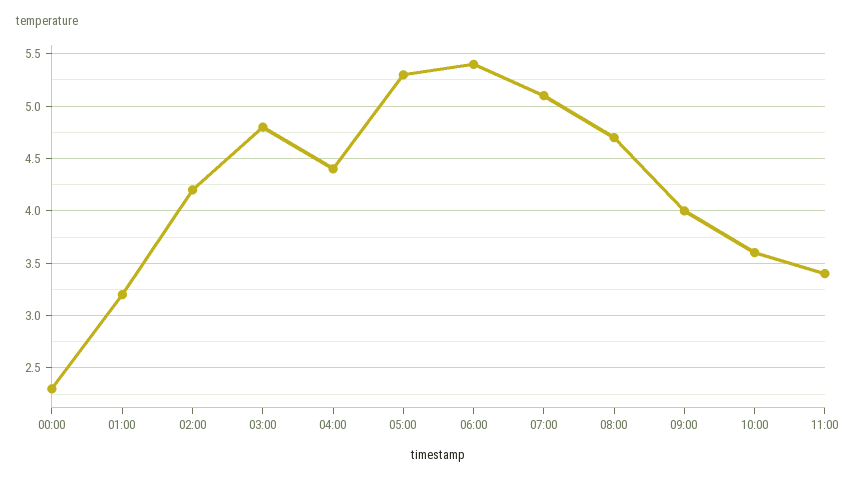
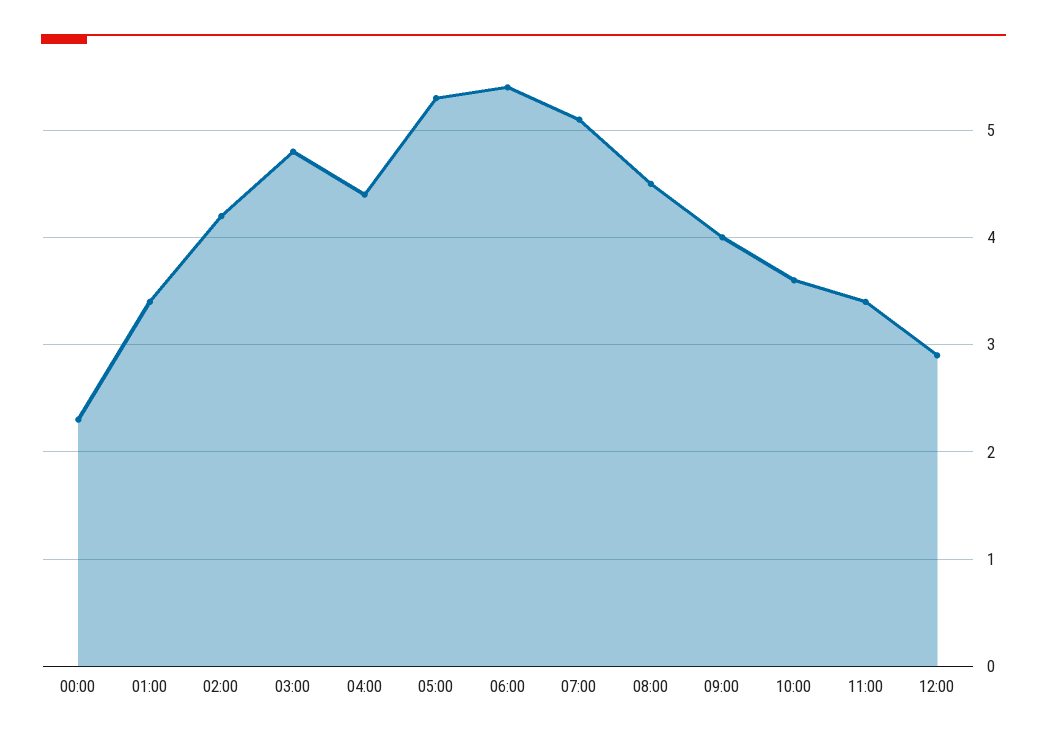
01:00: 3.2 -> 3.4
08:00: 4.7 -> 4.5
12:00: none -> 2.9

